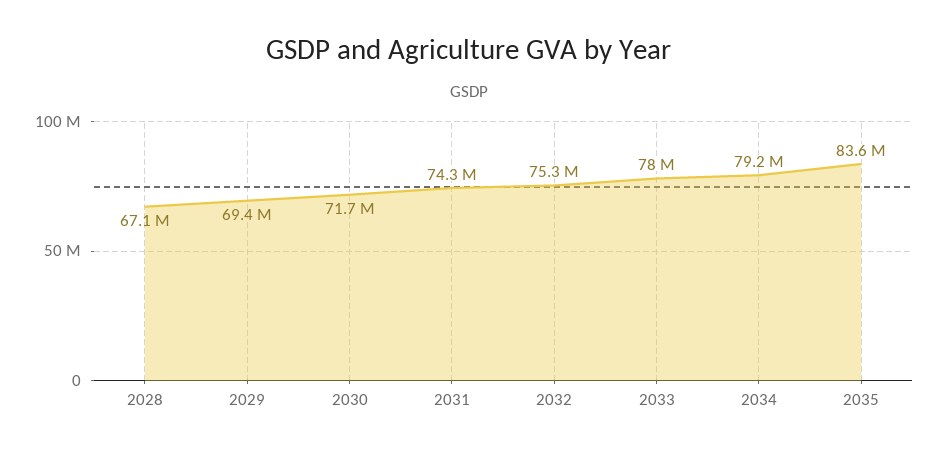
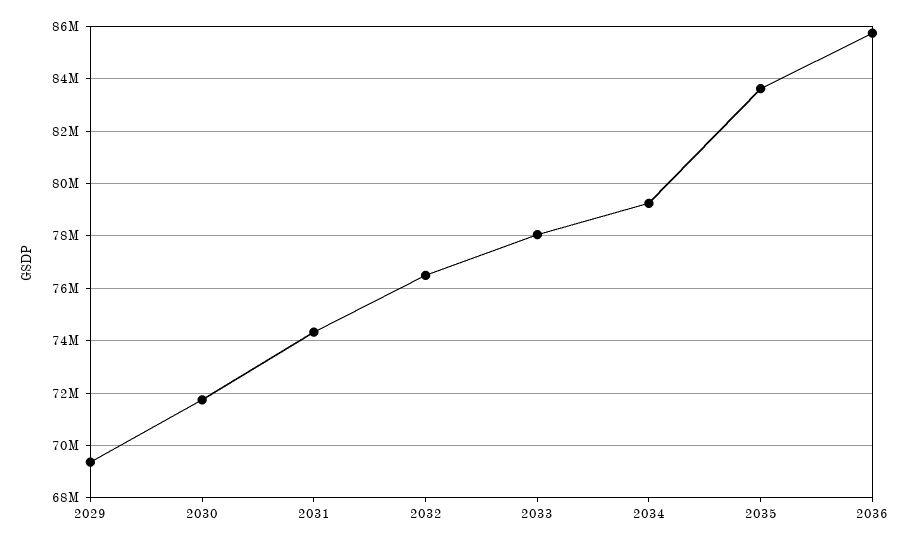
2028: 67100000 -> none
2032: 75300000 -> 76500000
2036: none -> 85750000

